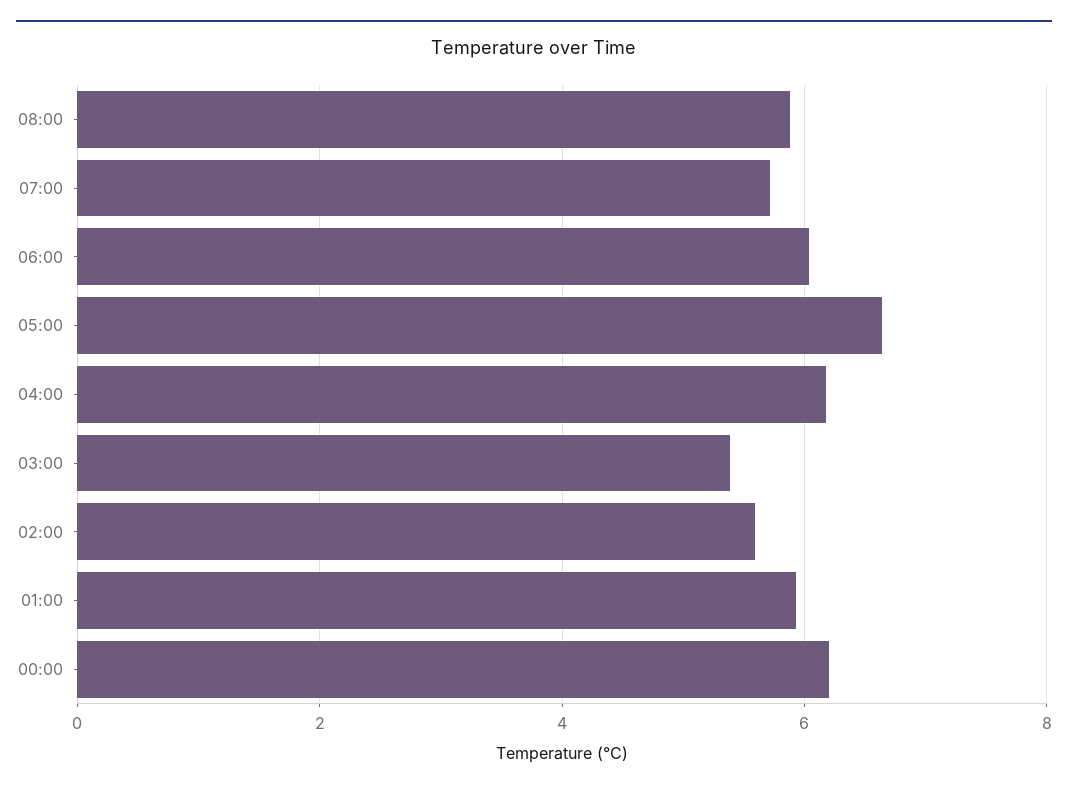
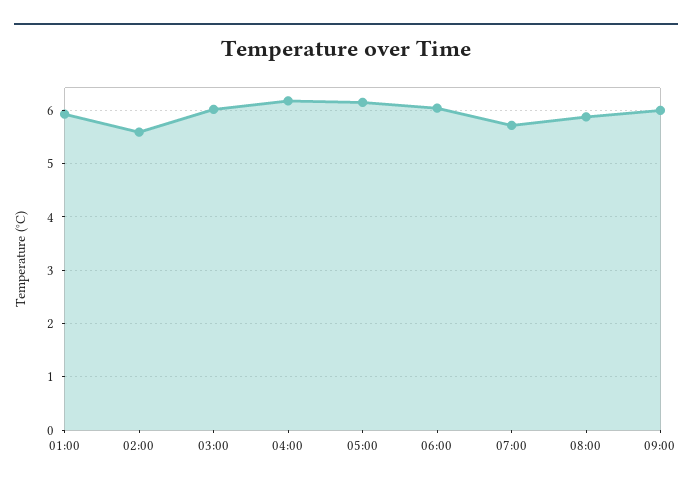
05:00: 6.6 -> 6.2
03:00: 5.4 -> 6
00:00: 6.2 -> none
09:00: none -> 6

